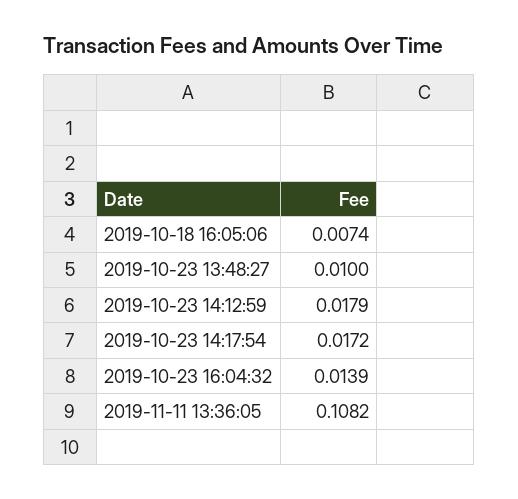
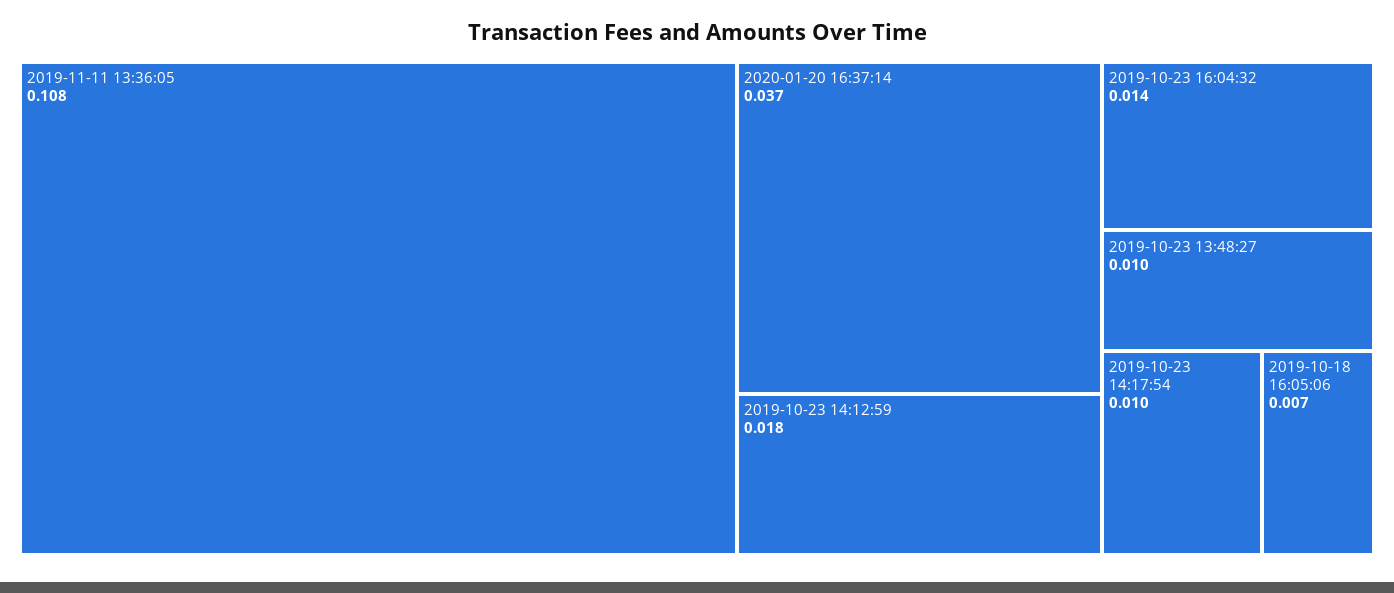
2019-10-23 14:17:54: 0.0172 -> 0.01
2020-01-20 16:37:14: none -> 0.037

